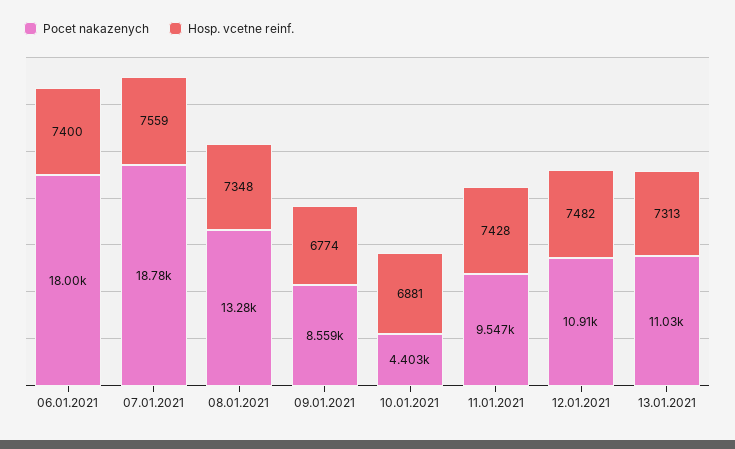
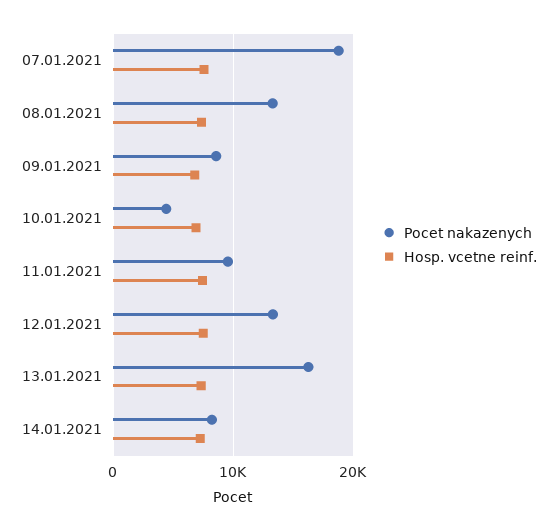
Pocet nakazenych, 06.01.2021: 18000 -> none
Hosp. vcetne reinf., 06.01.2021: 7400 -> none
Pocet nakazenych, 12.01.2021: 10910 -> 13000
Pocet nakazenych, 13.01.2021: 11030 -> 16000
Pocet nakazenych, 14.01.2021: none -> 8000
Hosp. vcetne reinf., 14.01.2021: none -> 7000

